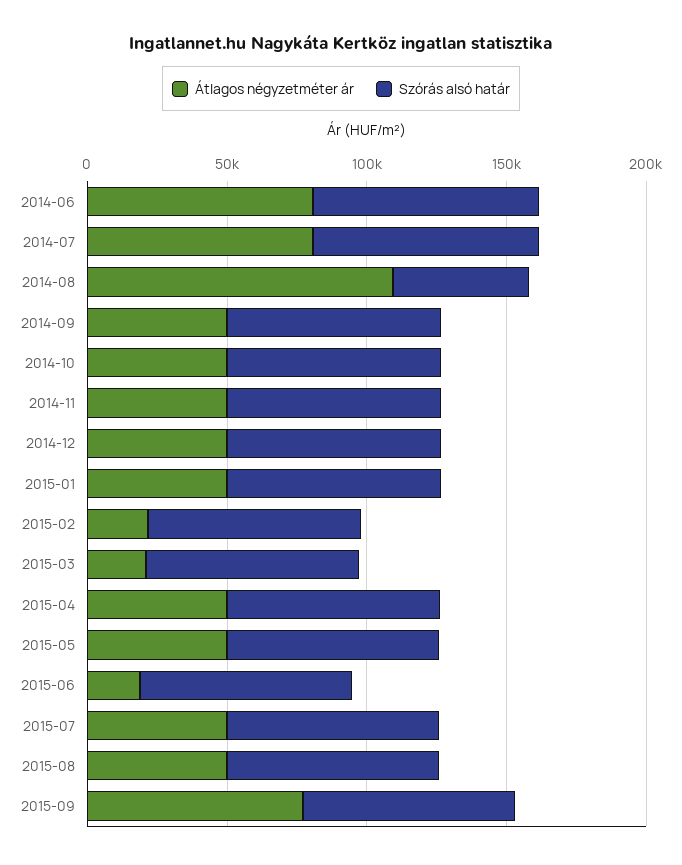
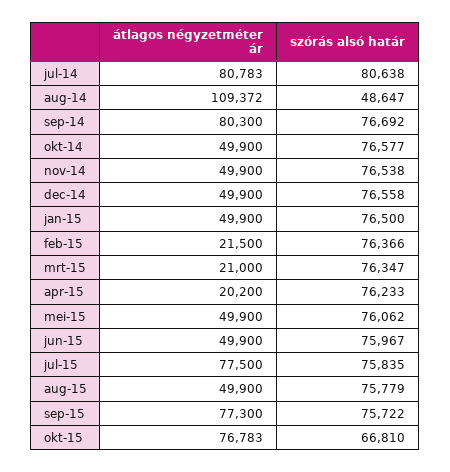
Átlagos négyzetméter ár, 2014-06: 80000 -> none
Szórás alsó határ, 2014-06: 80000 -> none
Átlagos négyzetméter ár, 2014-09: 50000 -> 80300
Átlagos négyzetméter ár, 2015-04: 50000 -> 20200
Átlagos négyzetméter ár, 2015-06: 20000 -> 49900
Átlagos négyzetméter ár, 2015-07: 50000 -> 77500
Átlagos négyzetméter ár, okt-15: none -> 76783
Szórás alsó határ, okt-15: none -> 66810

